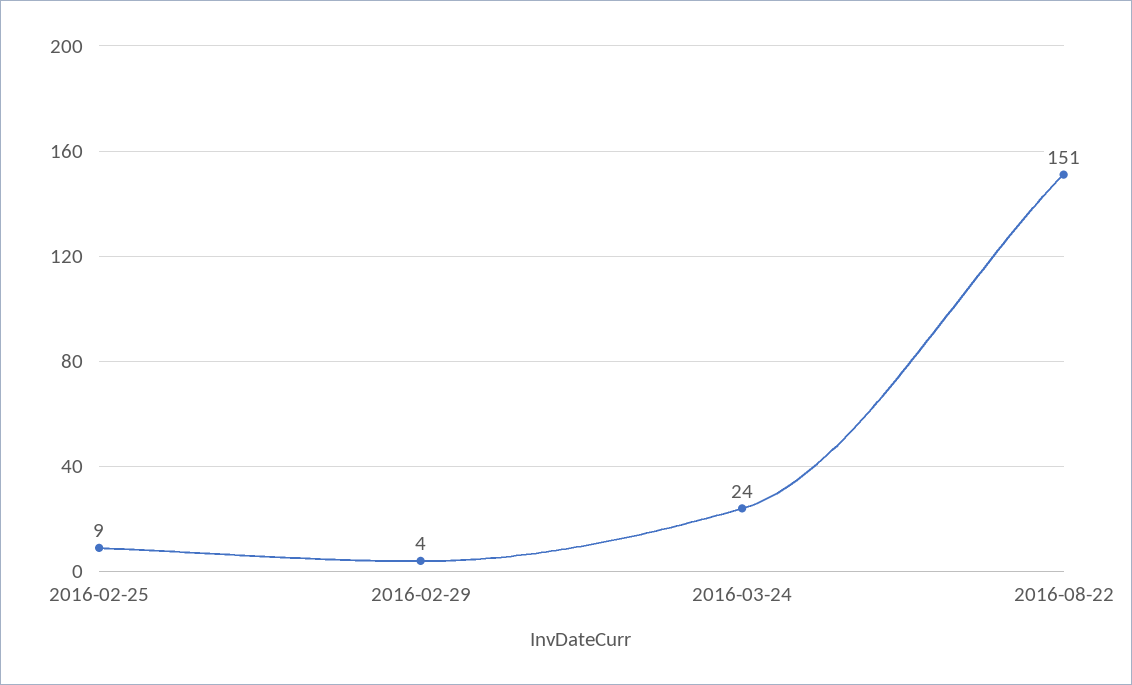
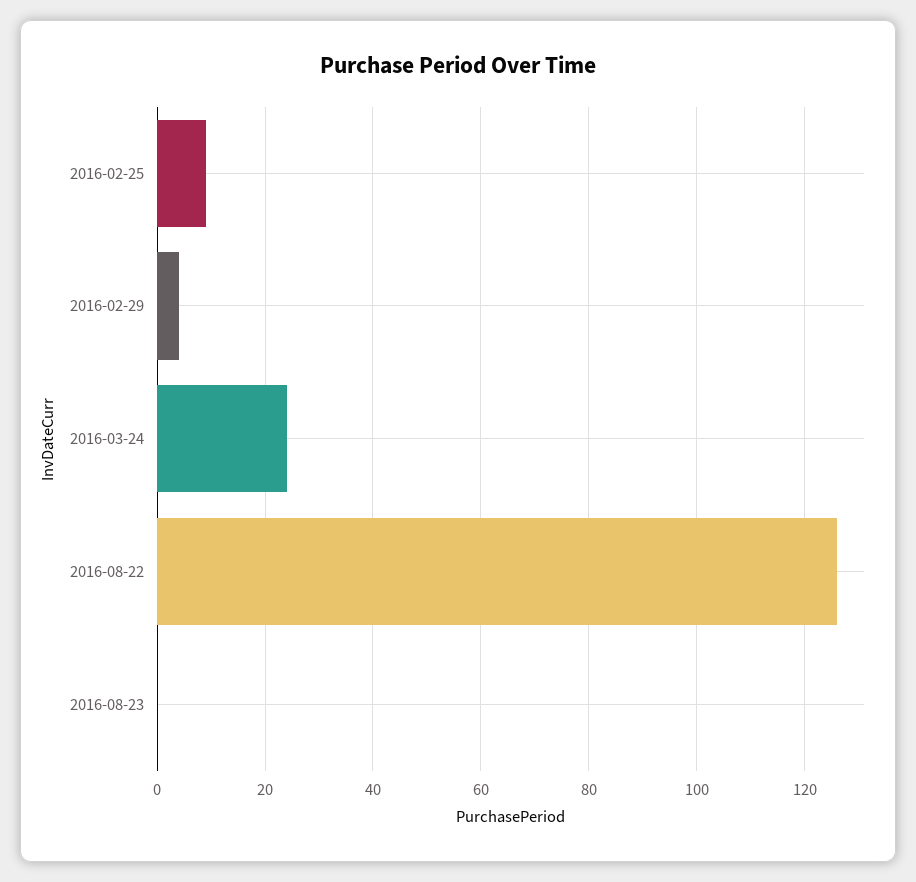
2016-08-22: 151 -> 125
2016-08-23: none -> 0

